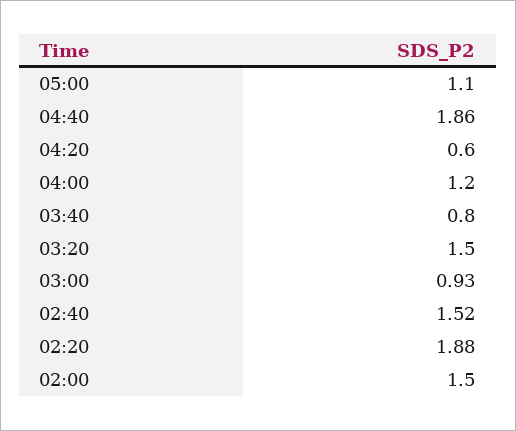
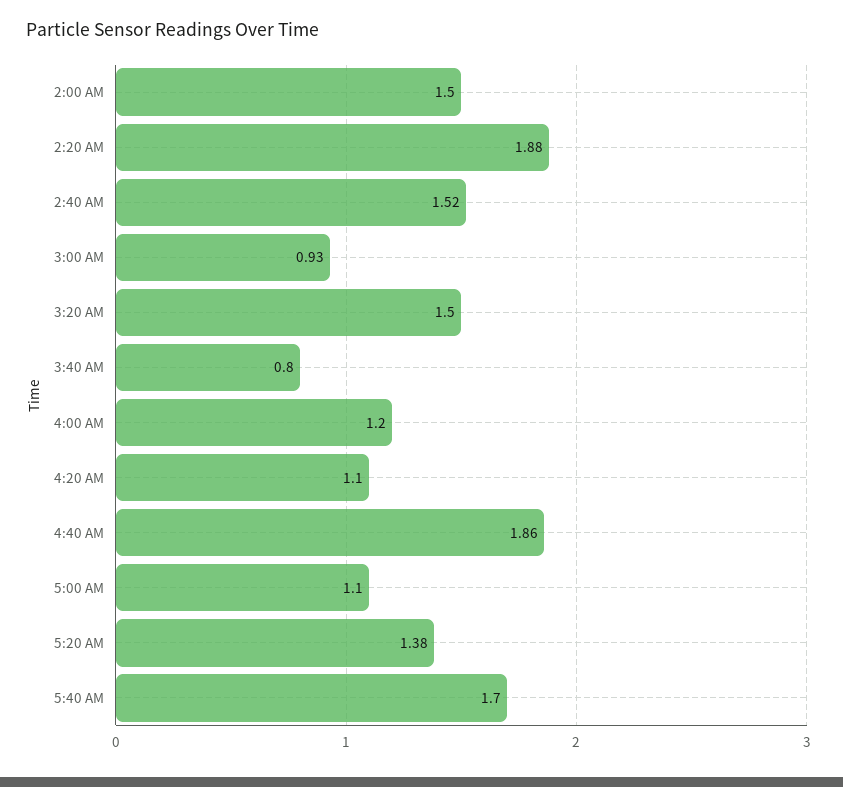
04:20: 0.6 -> 1.1
5:20 AM: none -> 1.38
5:40 AM: none -> 1.7

